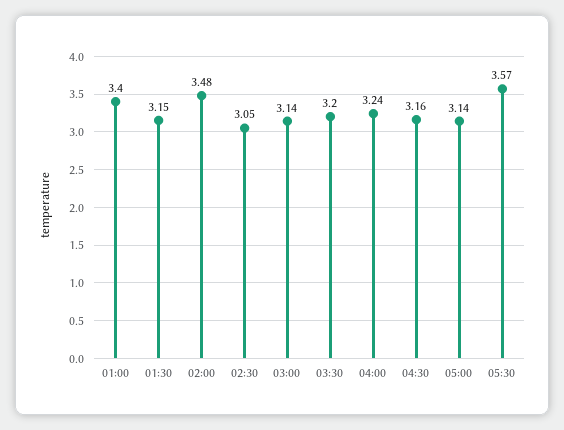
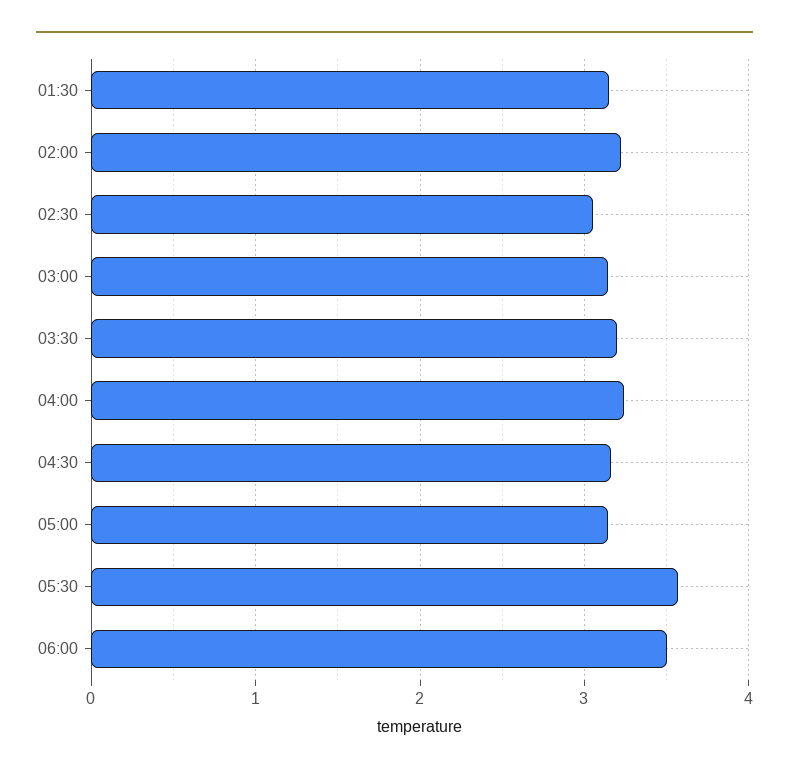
01:00: 3.4 -> none
02:00: 3.48 -> 3.2
06:00: none -> 3.5

